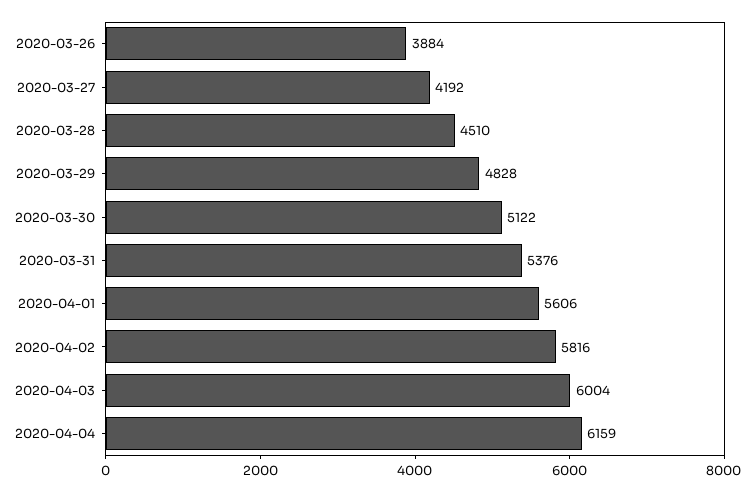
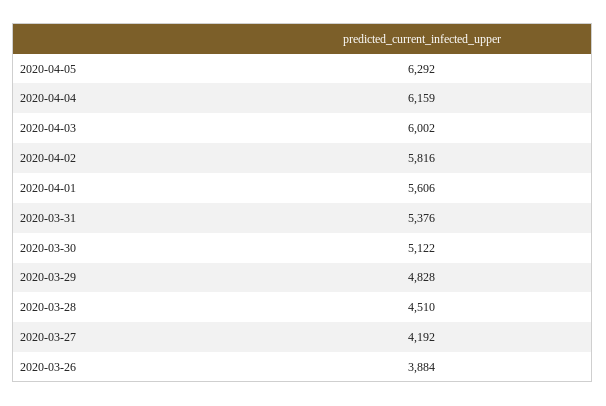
2020-04-03: 6004 -> 6002
2020-04-05: none -> 6292

